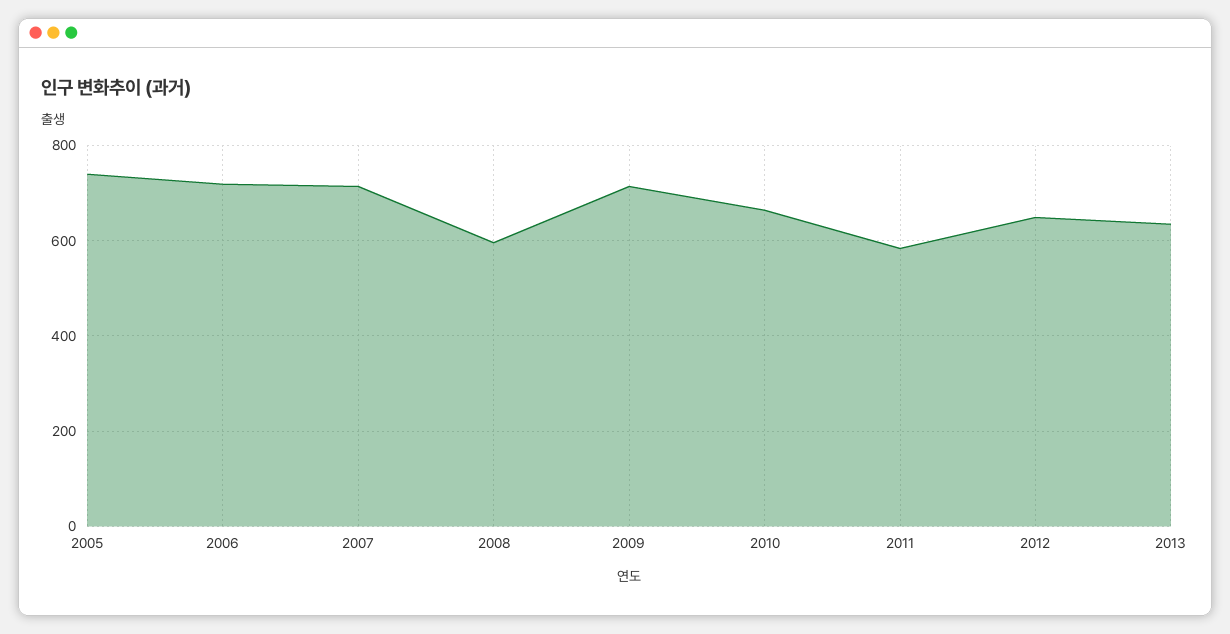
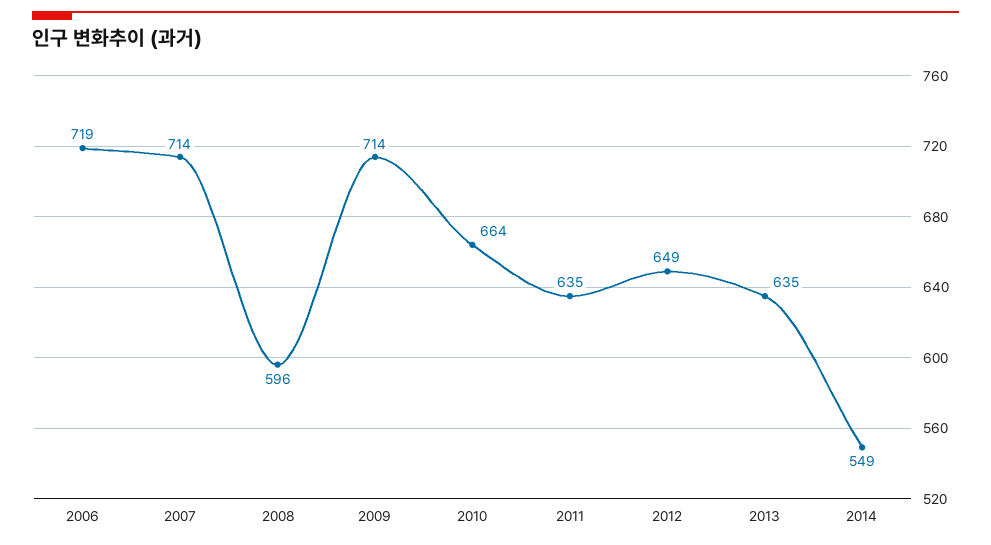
2005: 740 -> none
2011: 580 -> 635
2014: none -> 549

